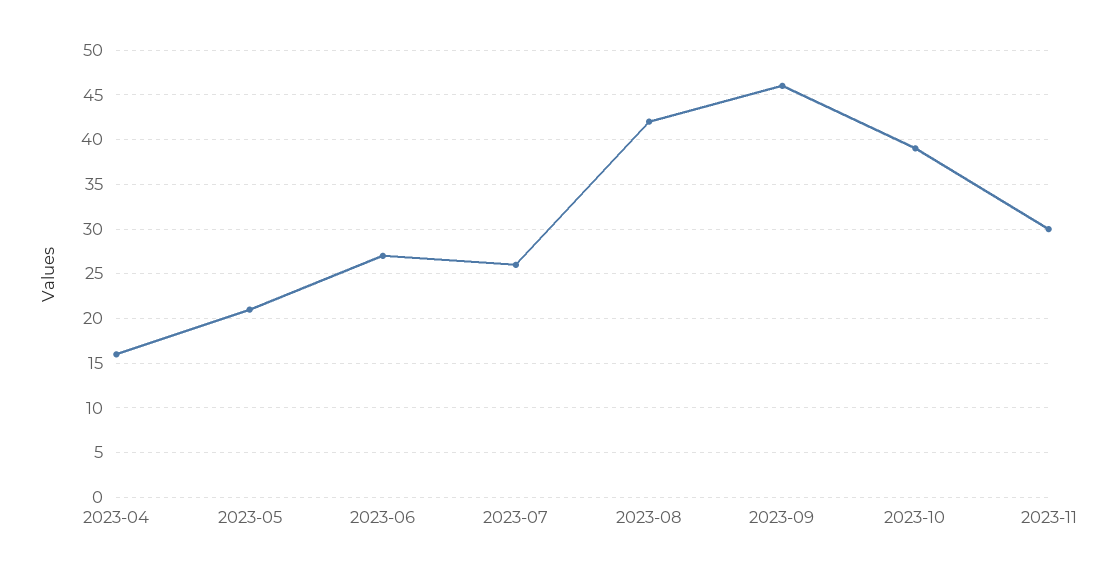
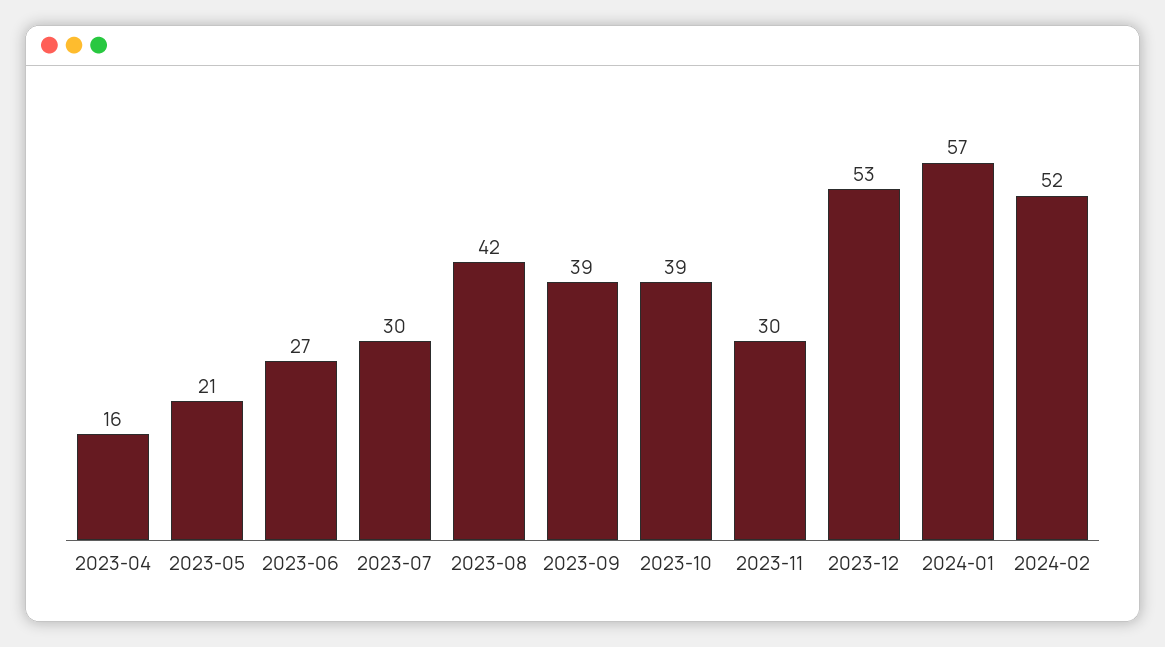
2023-07: 26 -> 30
2023-09: 46 -> 39
2023-12: none -> 53
2024-01: none -> 57
2024-02: none -> 52

